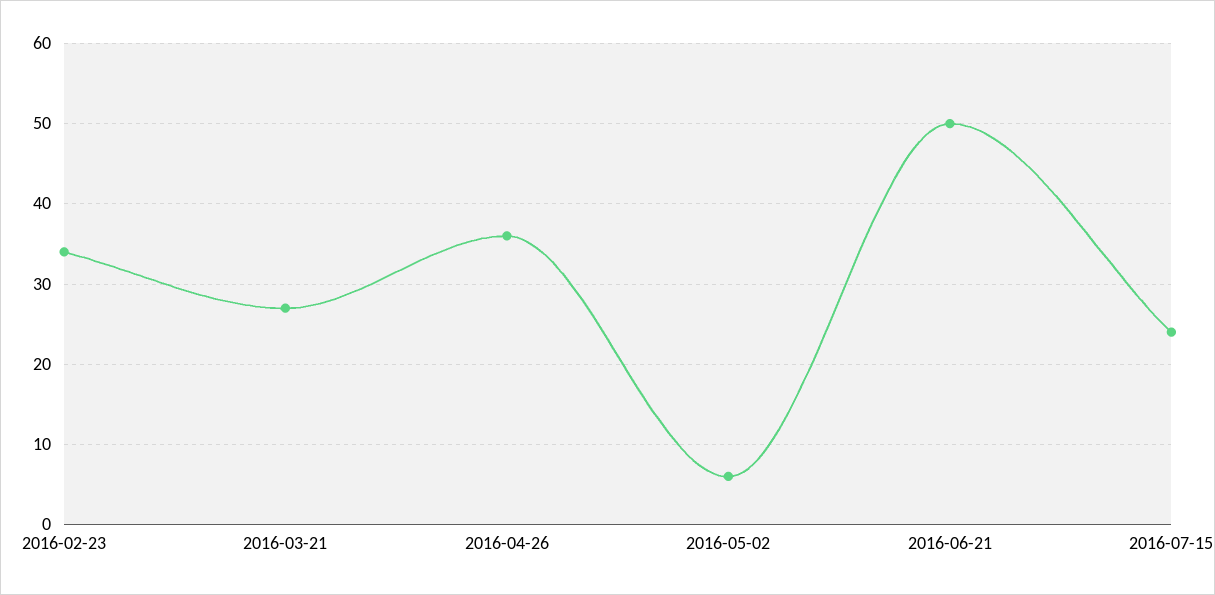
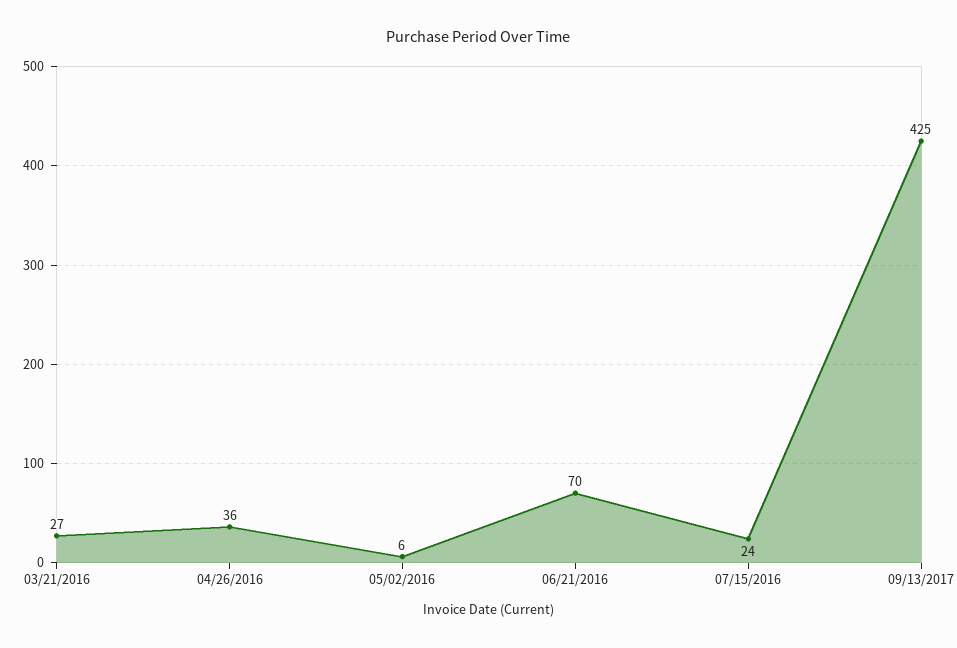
2016-02-23: 34 -> none
2016-06-21: 50 -> 70
09/13/2017: none -> 425

